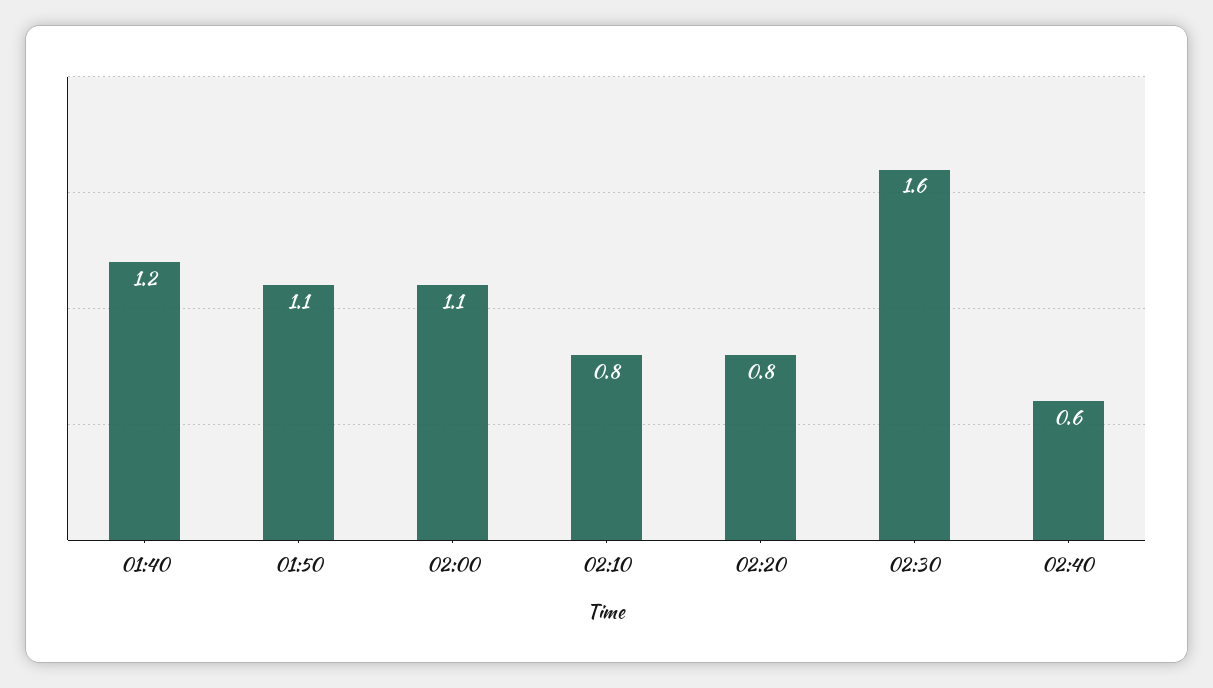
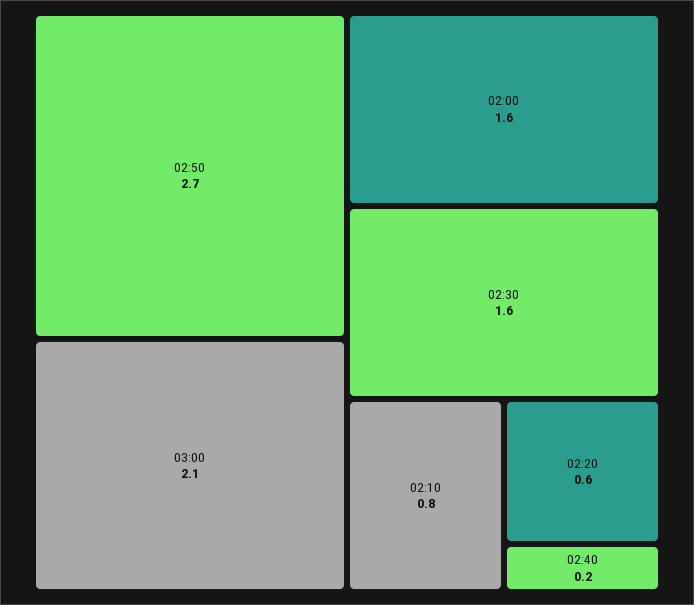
01:40: 1.2 -> none
01:50: 1.1 -> none
02:00: 1.1 -> 1.6
02:20: 0.8 -> 0.6
02:40: 0.6 -> 0.2
02:50: none -> 2.7
03:00: none -> 2.1

